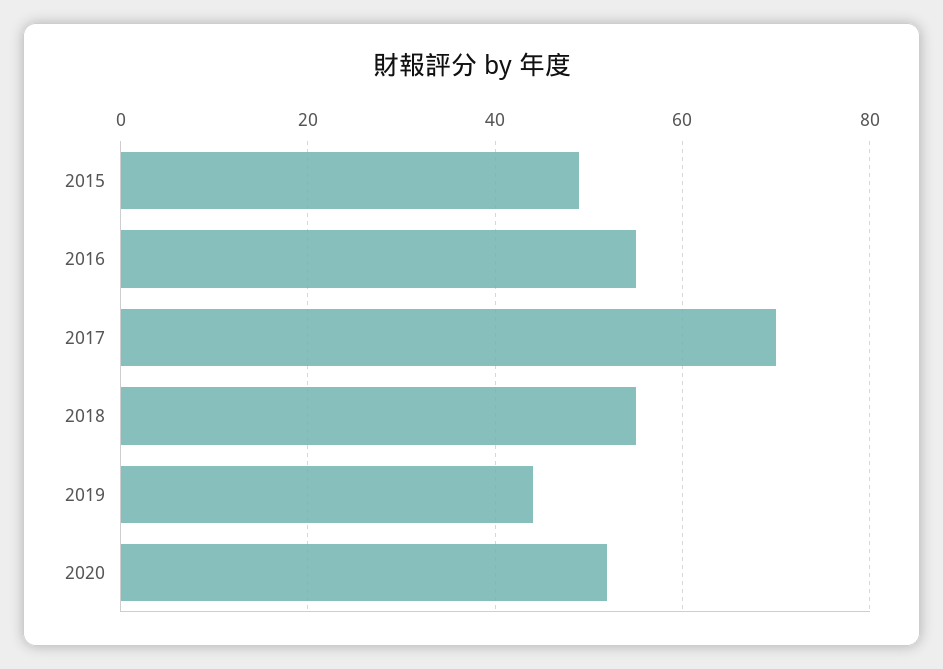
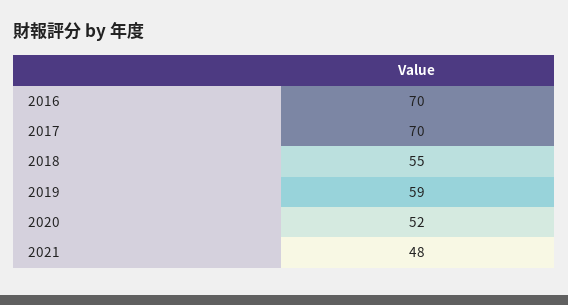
2015: 50 -> none
2016: 55 -> 70
2019: 45 -> 59
2021: none -> 48

